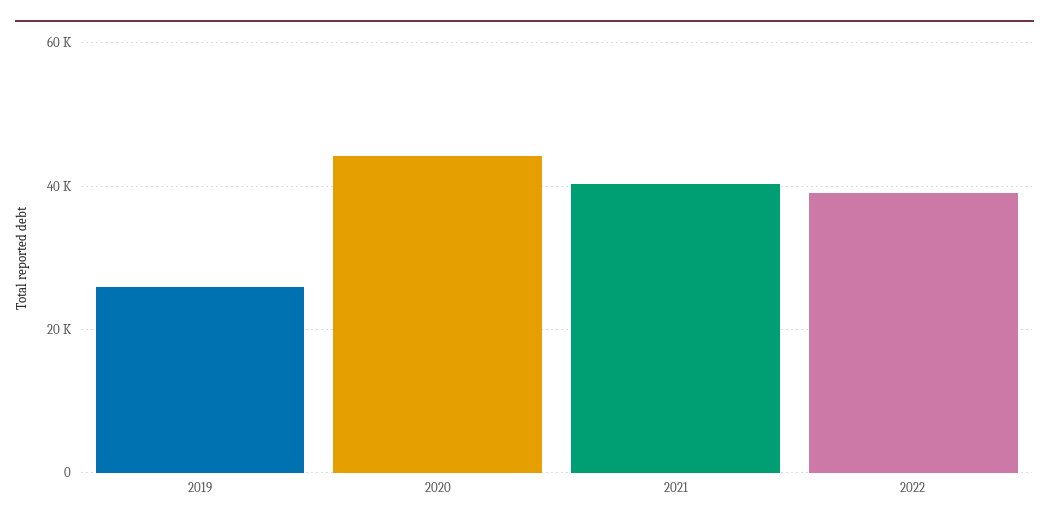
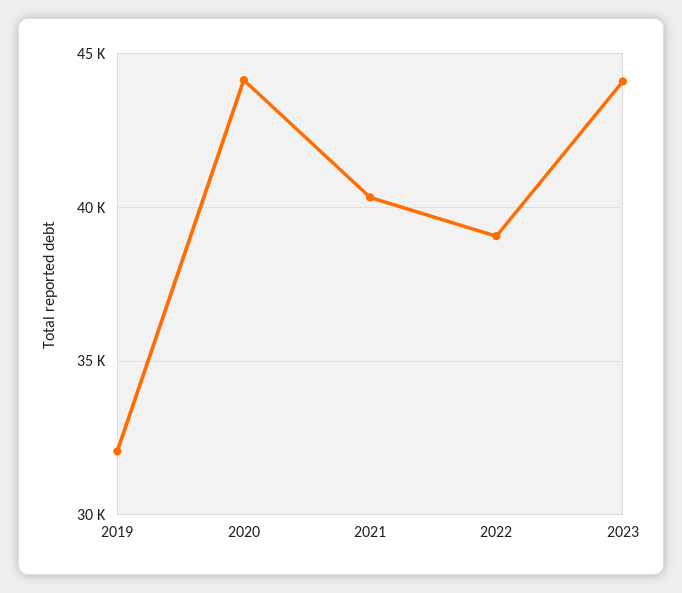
2019: 26000 -> 32000
2023: none -> 44000

